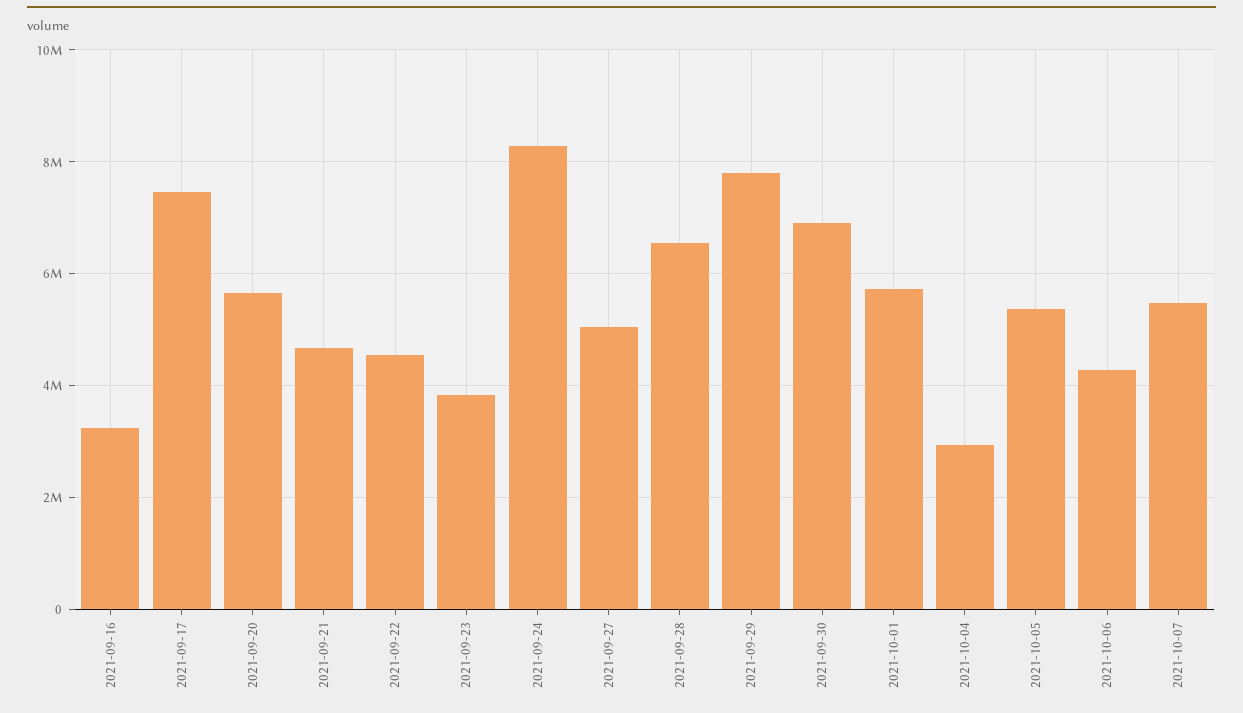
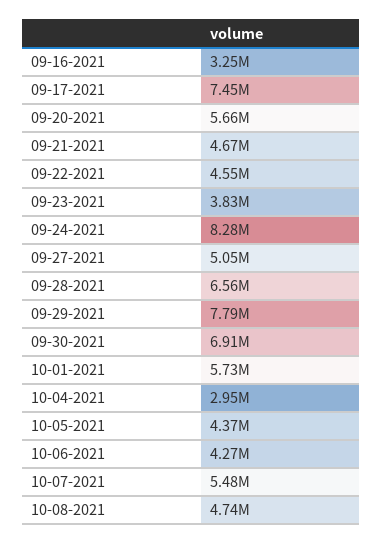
2021-10-05: 5400000 -> 4370000
10-08-2021: none -> 4740000

